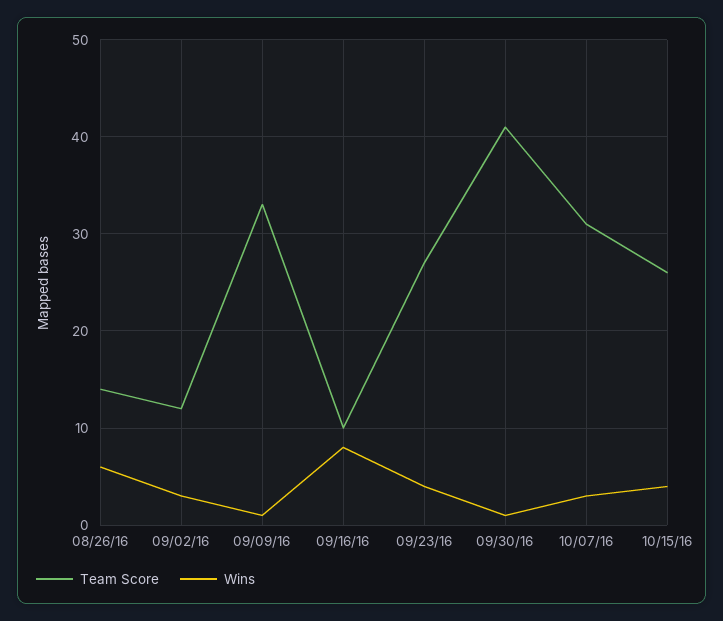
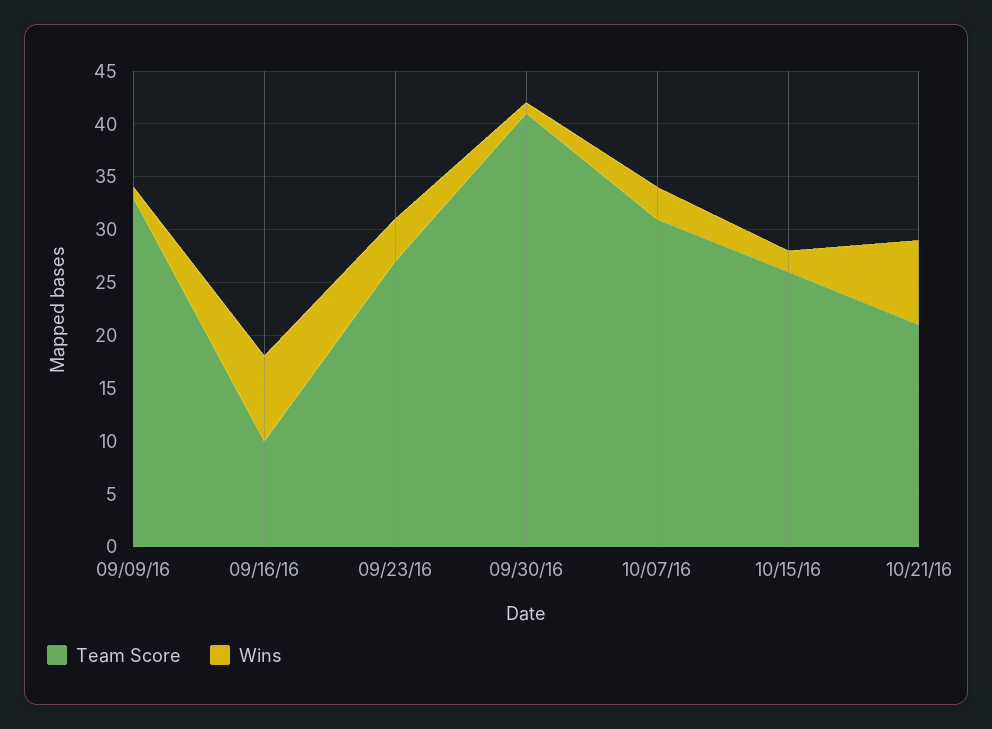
Team Score, 08/26/16: 14 -> none
Wins, 08/26/16: 6 -> none
Team Score, 09/02/16: 12 -> none
Wins, 09/02/16: 3 -> none
Wins, 10/15/16: 4 -> 2
Team Score, 10/21/16: none -> 21
Wins, 10/21/16: none -> 8

